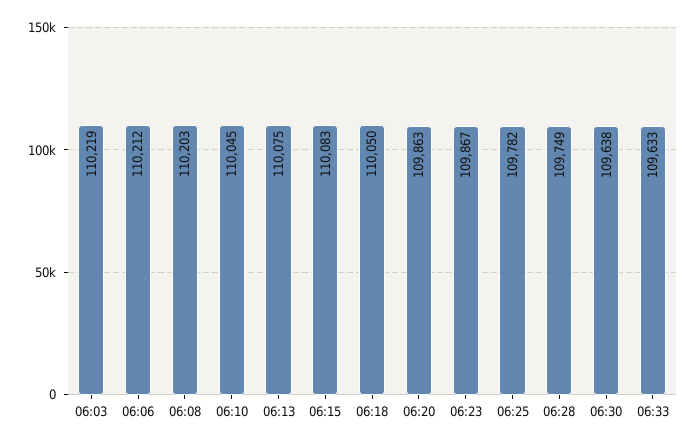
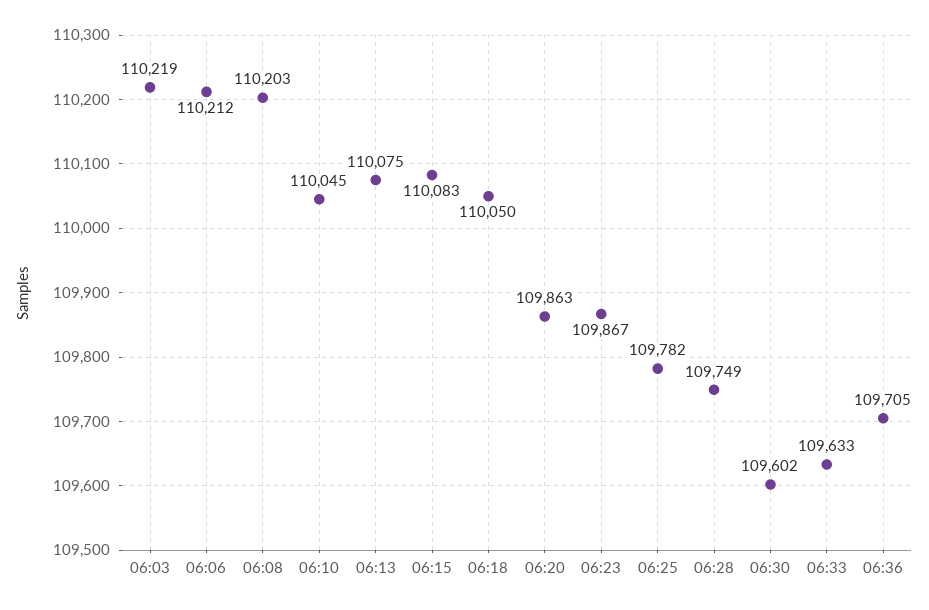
06:30: 109638 -> 109602
06:36: none -> 109705

